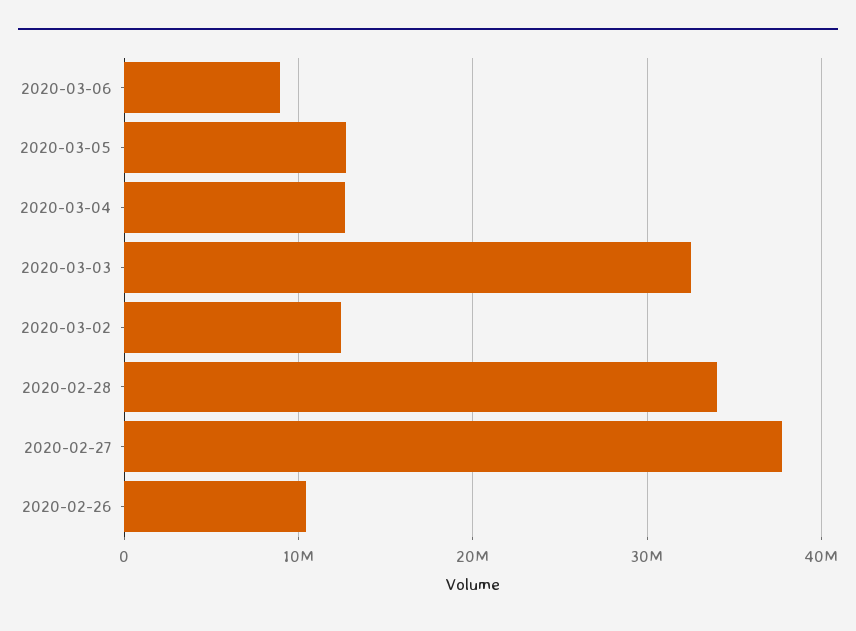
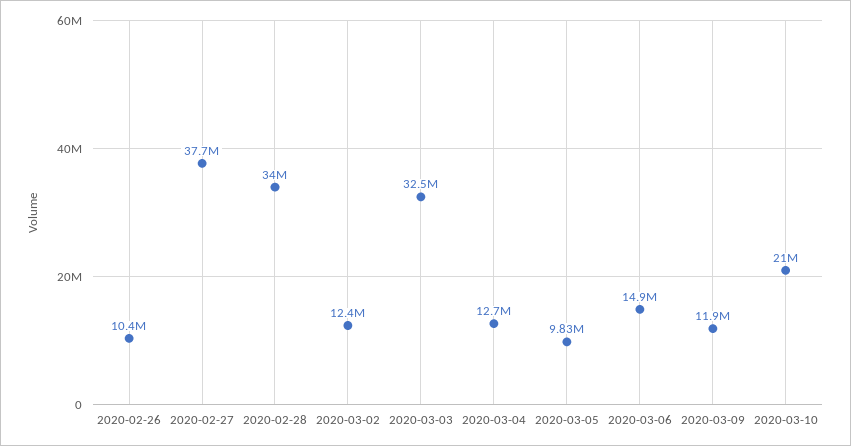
2020-03-06: 9000000 -> 14900000
2020-03-05: 13000000 -> 9830000
2020-03-09: none -> 11900000
2020-03-10: none -> 21000000

